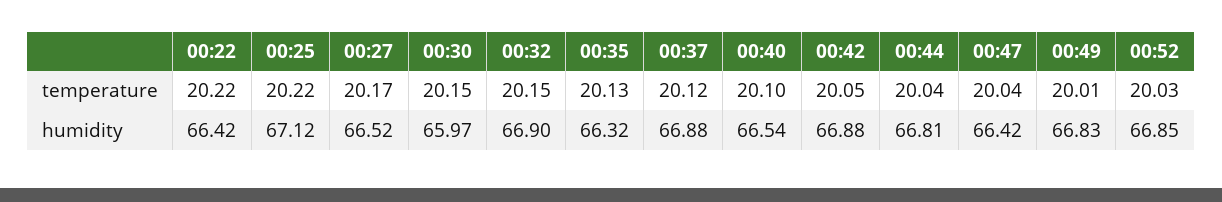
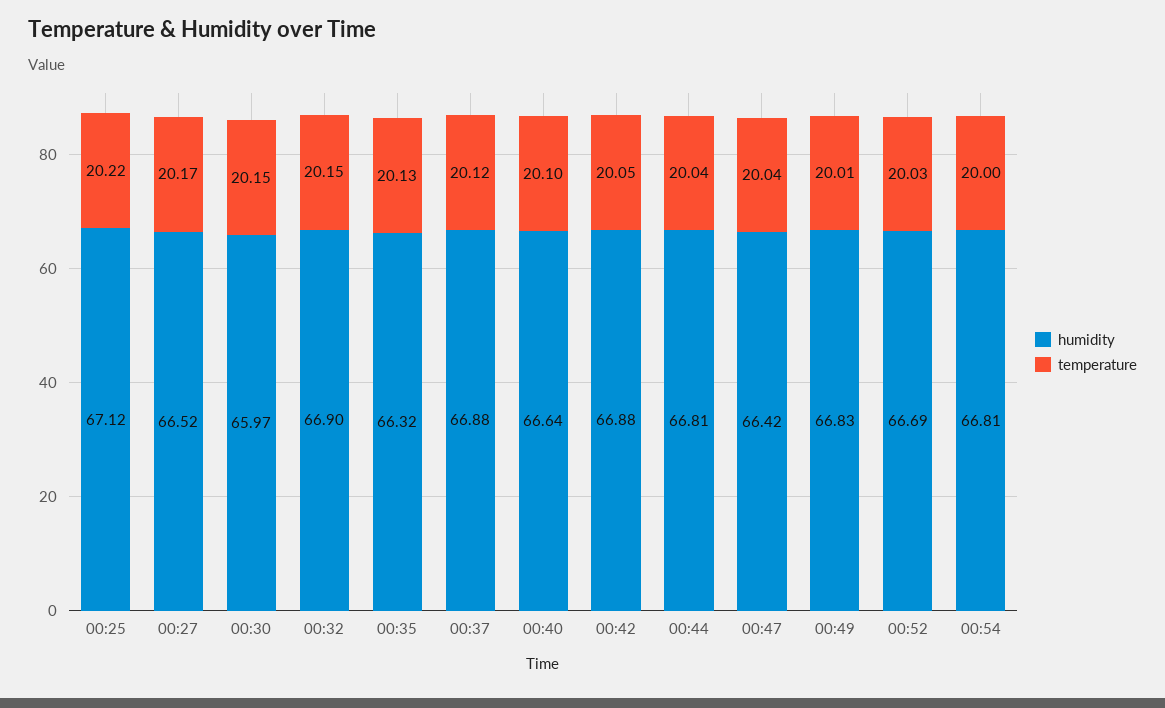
temperature, 00:22: 20.22 -> none
humidity, 00:22: 66.42 -> none
humidity, 00:40: 66.54 -> 66.64
humidity, 00:52: 66.85 -> 66.69
humidity, 00:54: none -> 66.81
temperature, 00:54: none -> 20

